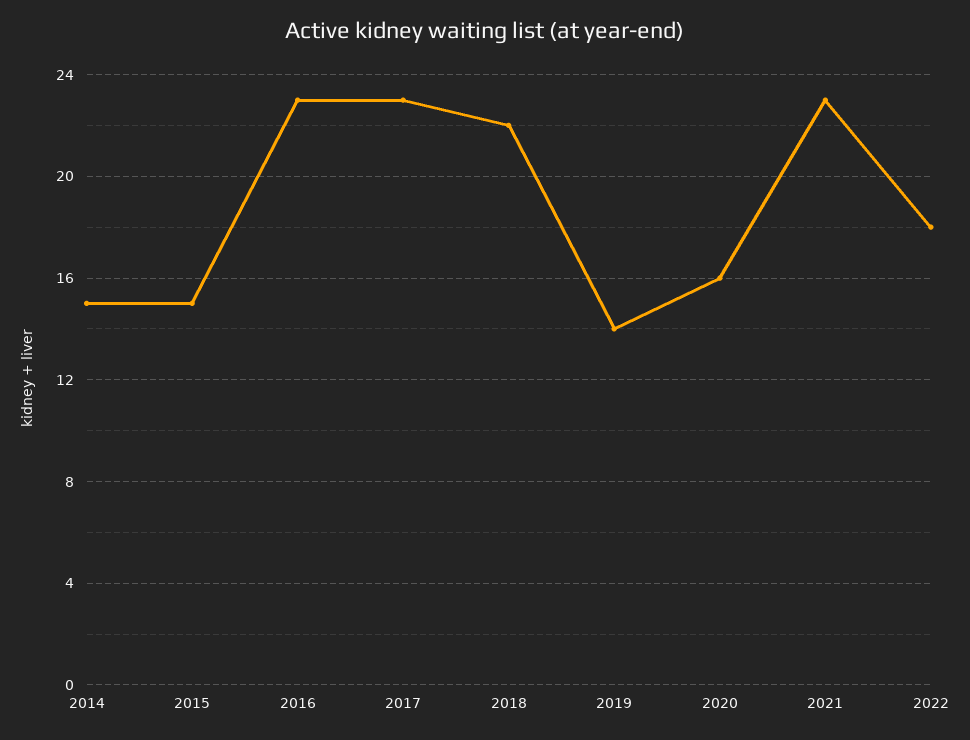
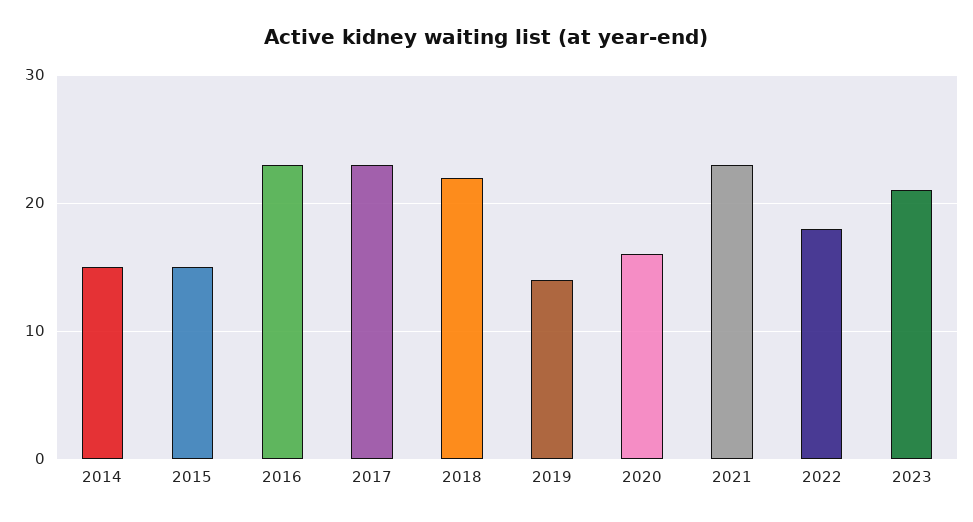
2023: none -> 21

